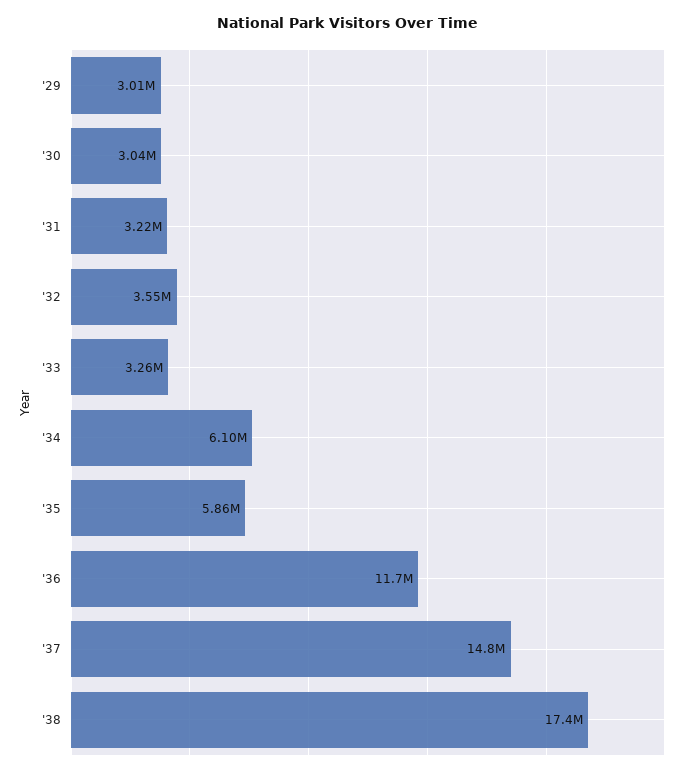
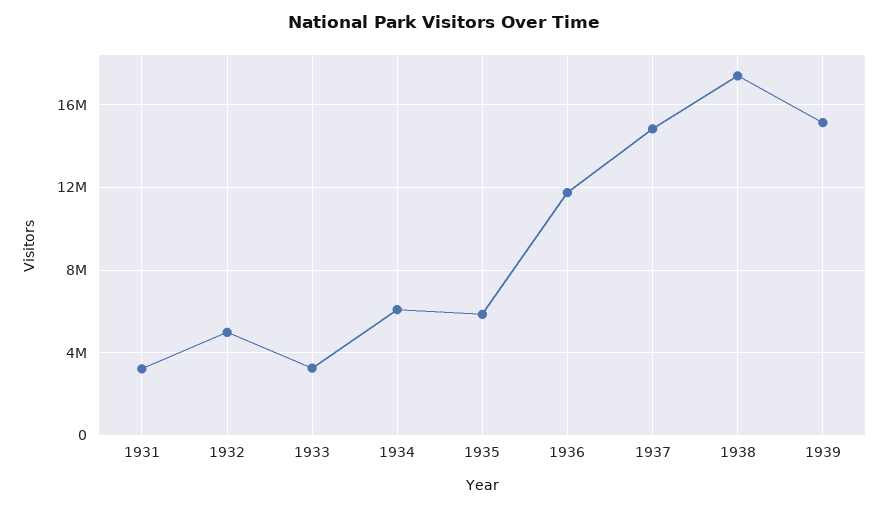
'29: 3010000 -> none
'30: 3040000 -> none
'32: 3550000 -> 5000000
1939: none -> 15000000

